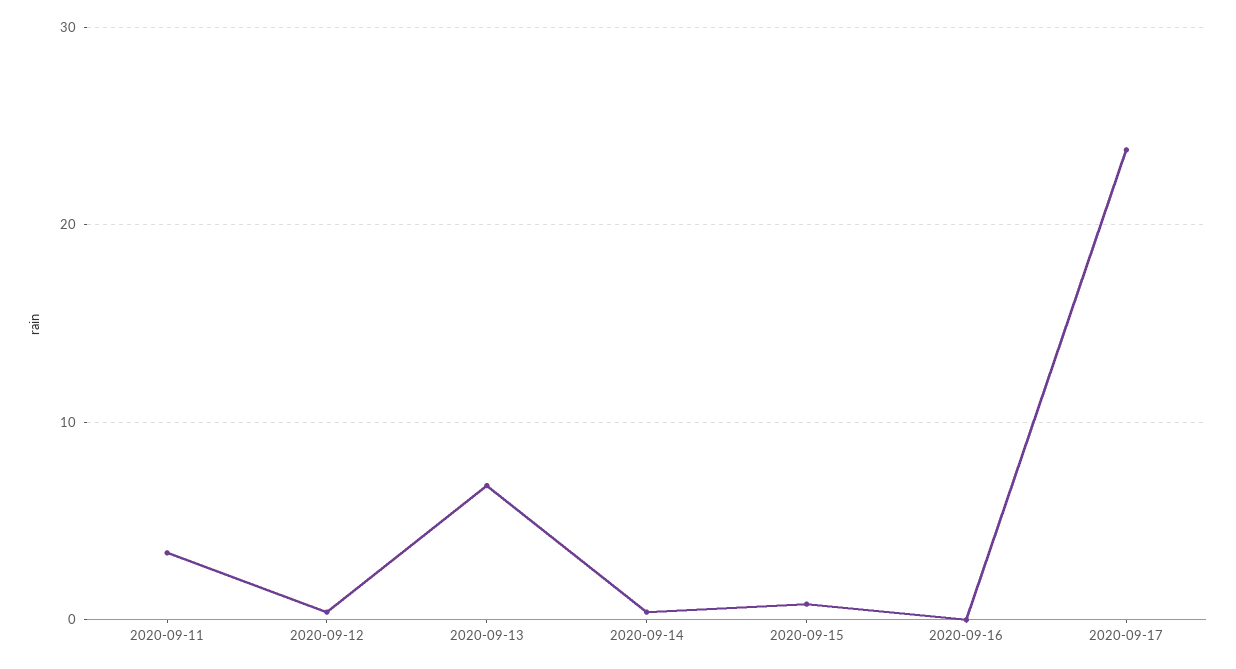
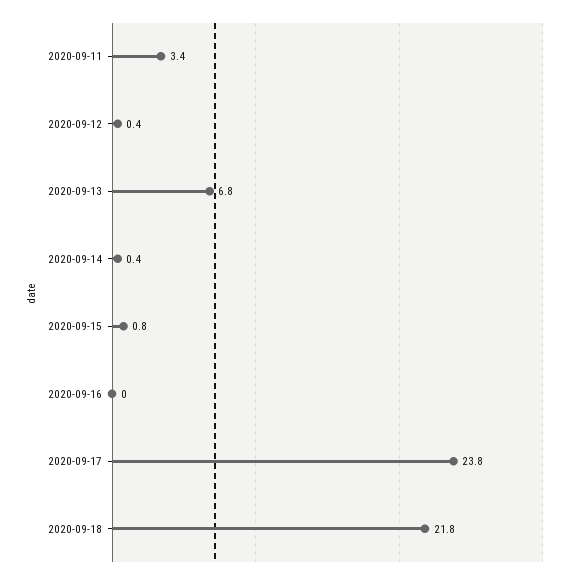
2020-09-18: none -> 21.8

